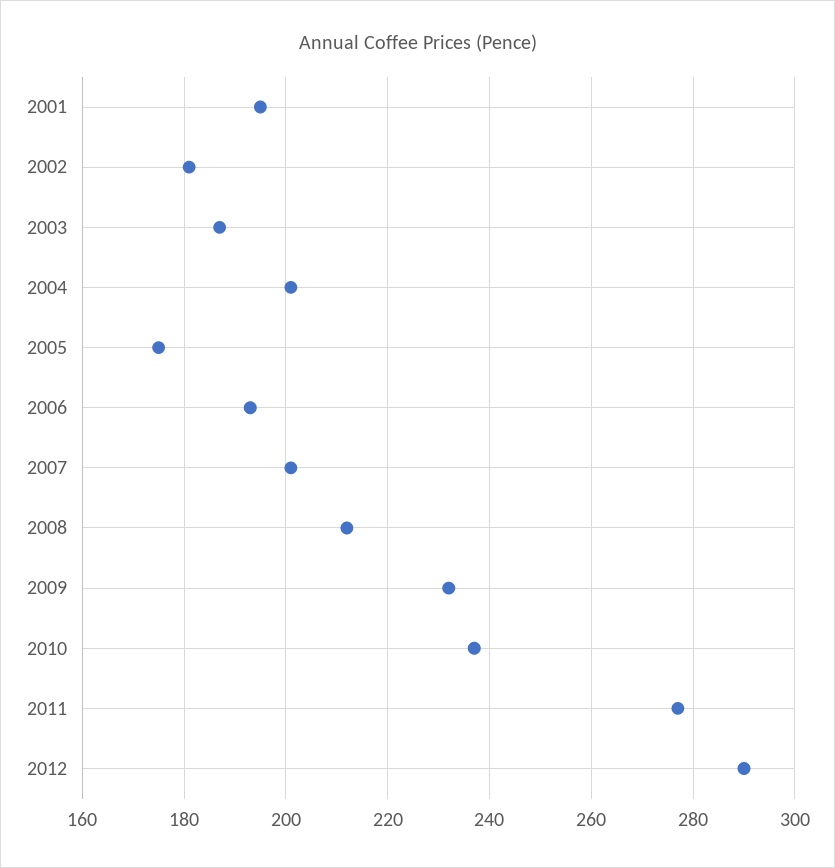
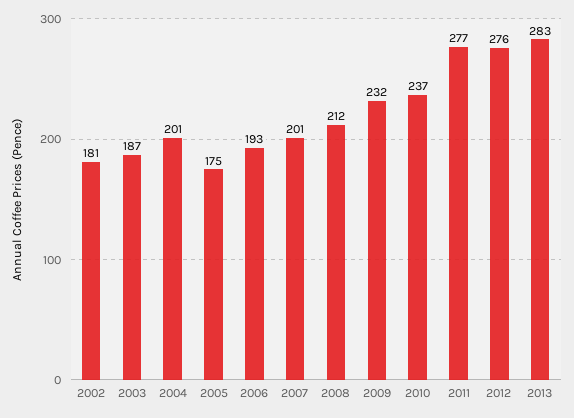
2001: 195 -> none
2012: 290 -> 276
2013: none -> 283

